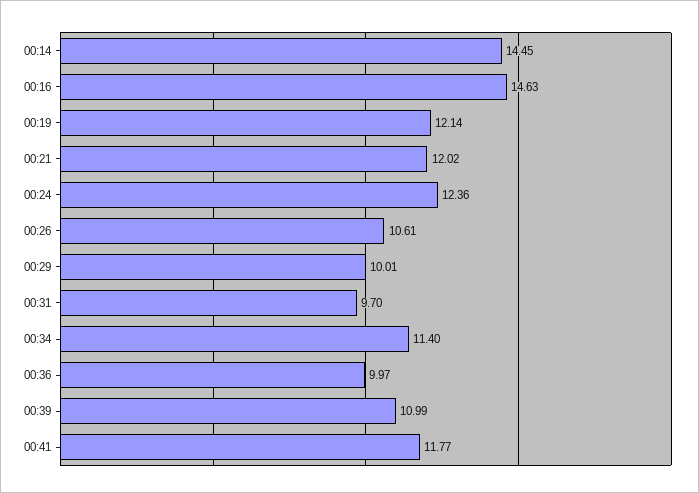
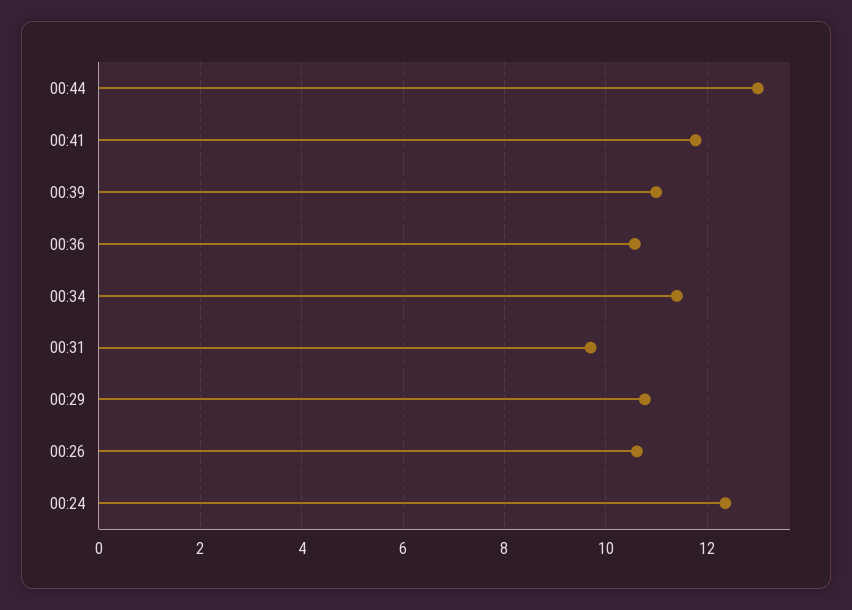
00:14: 14.45 -> none
00:16: 14.63 -> none
00:19: 12.14 -> none
00:21: 12.02 -> none
00:29: 10.01 -> 10.8
00:36: 9.97 -> 10.6
00:44: none -> 13

